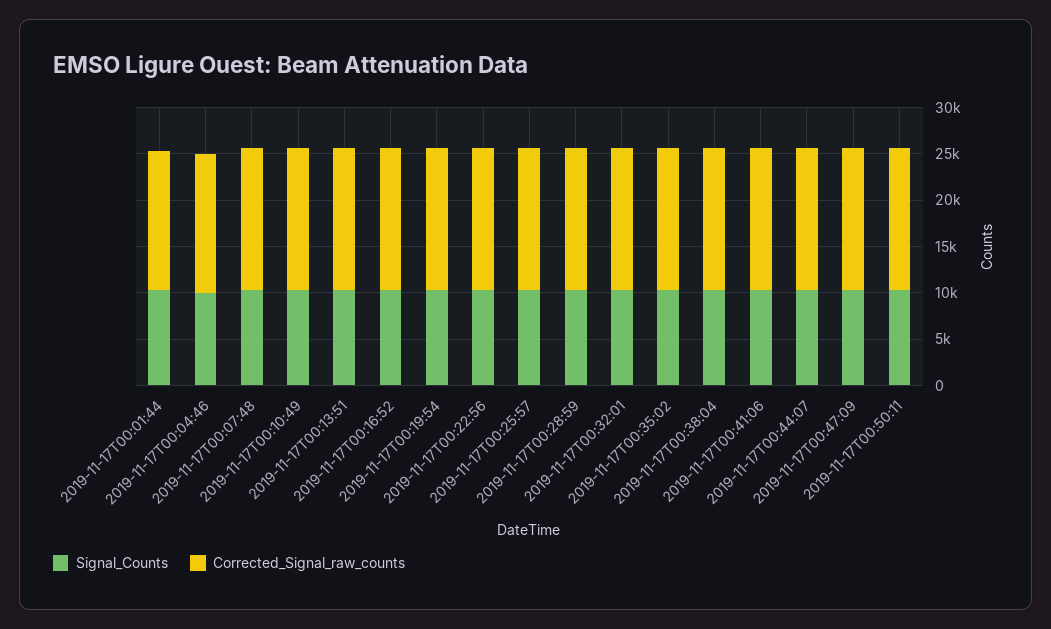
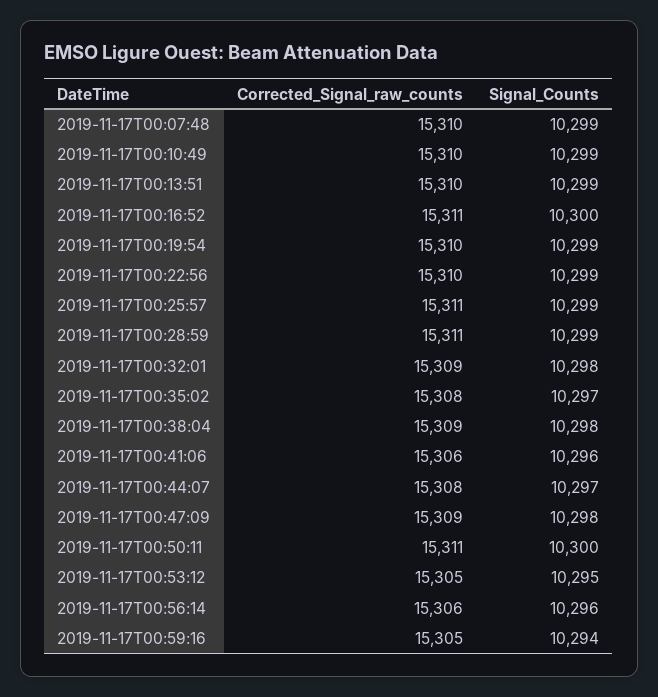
Signal_Counts, 2019-11-17T00:01:44: 10000 -> none
Corrected_Signal_raw_counts, 2019-11-17T00:01:44: 15000 -> none
Signal_Counts, 2019-11-17T00:04:46: 10000 -> none
Corrected_Signal_raw_counts, 2019-11-17T00:04:46: 15000 -> none
Corrected_Signal_raw_counts, 2019-11-17T00:53:12: none -> 15305
Signal_Counts, 2019-11-17T00:53:12: none -> 10295
Corrected_Signal_raw_counts, 2019-11-17T00:56:14: none -> 15306
Signal_Counts, 2019-11-17T00:56:14: none -> 10296
Corrected_Signal_raw_counts, 2019-11-17T00:59:16: none -> 15305
Signal_Counts, 2019-11-17T00:59:16: none -> 10294

